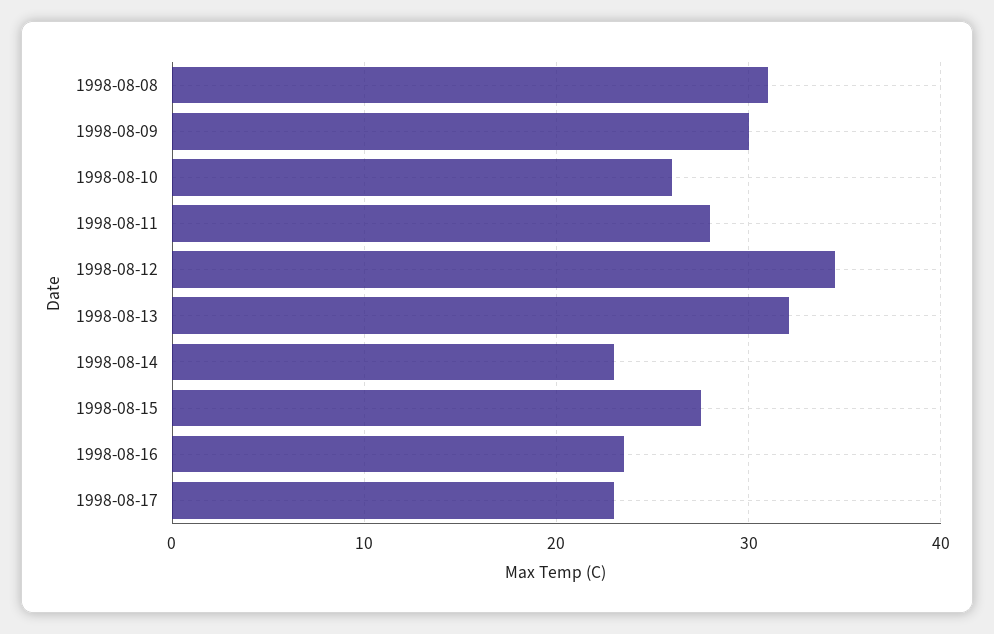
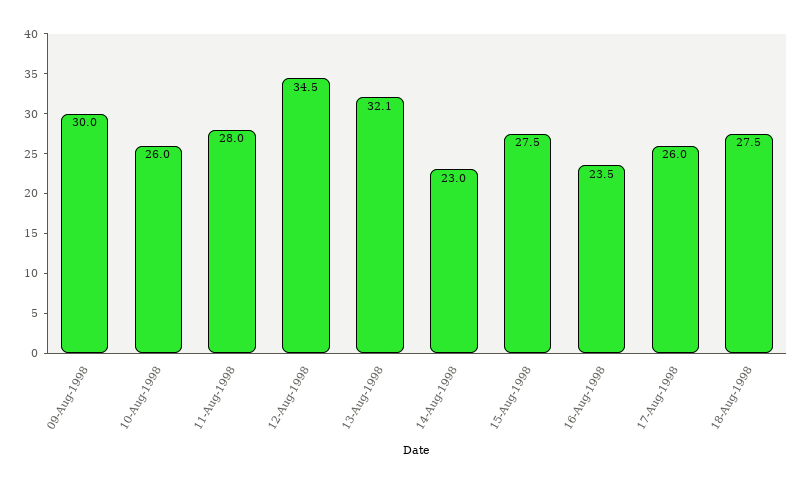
1998-08-08: 31 -> none
1998-08-17: 23 -> 26
18-Aug-1998: none -> 27.5

